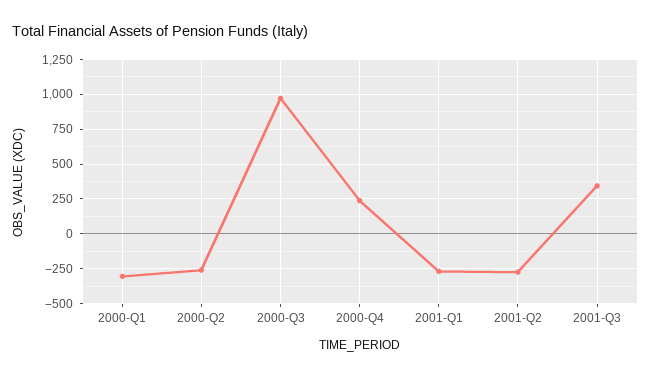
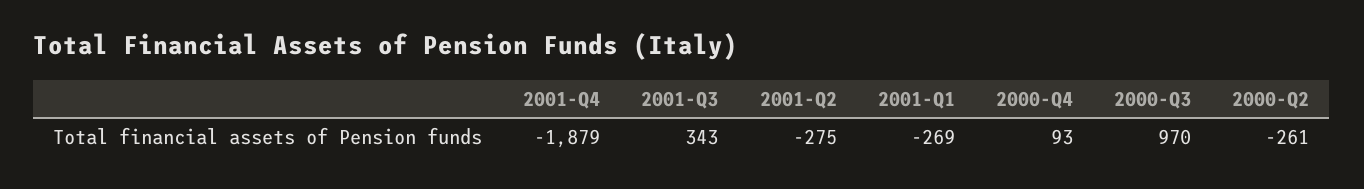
2000-Q1: -300 -> none
2000-Q4: 250 -> 93
2001-Q4: none -> -1879

